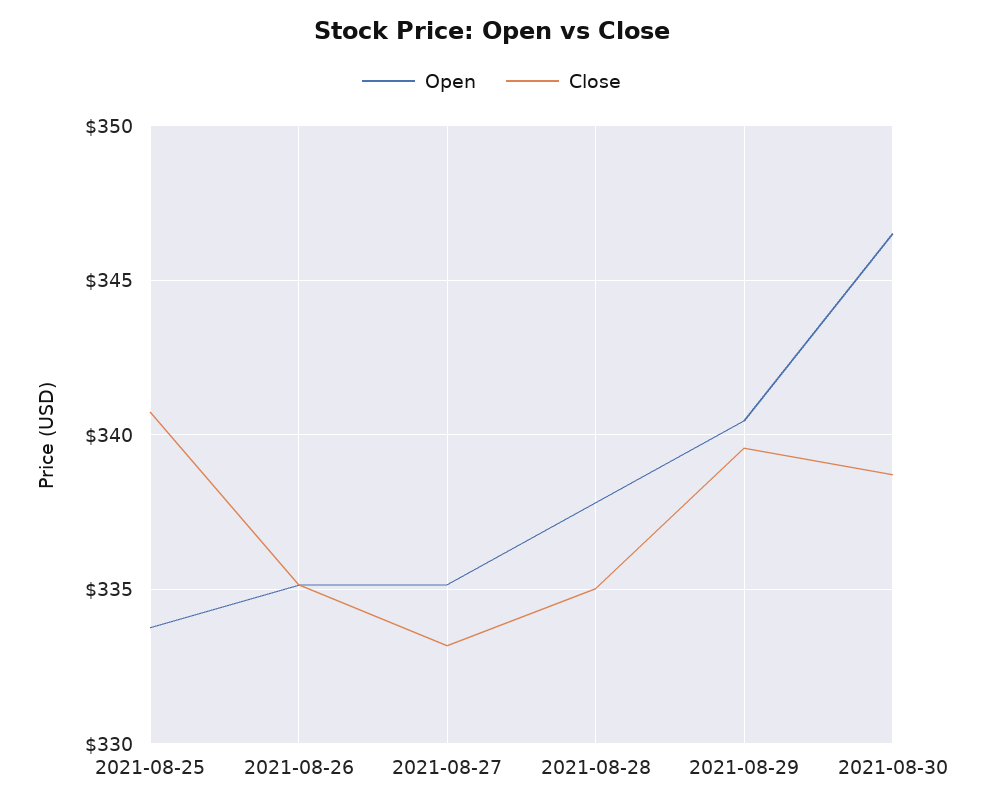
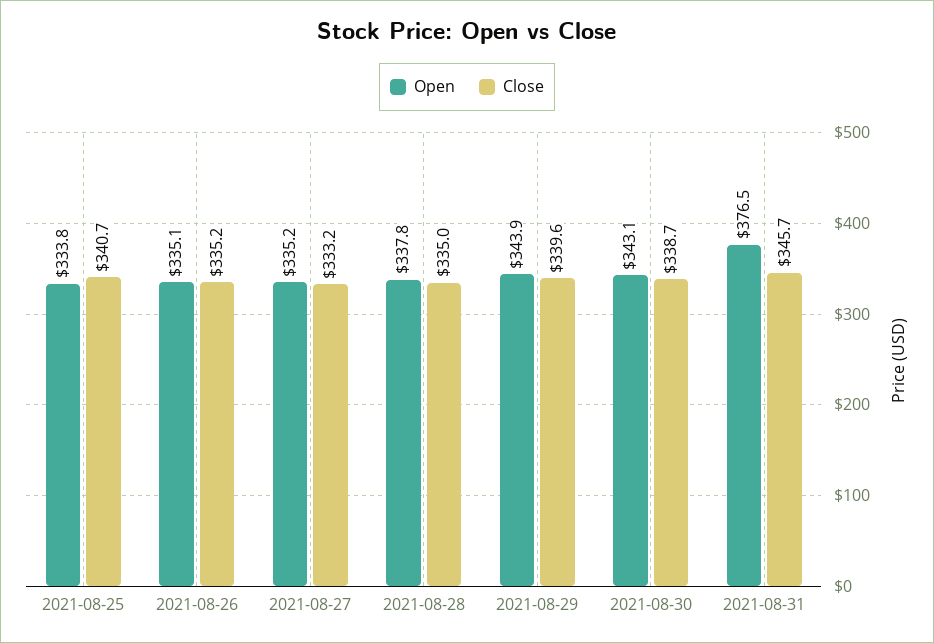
Open, 2021-08-29: 340.5 -> 343.9
Open, 2021-08-30: 346.5 -> 343.1
Open, 2021-08-31: none -> 376.5
Close, 2021-08-31: none -> 345.7

